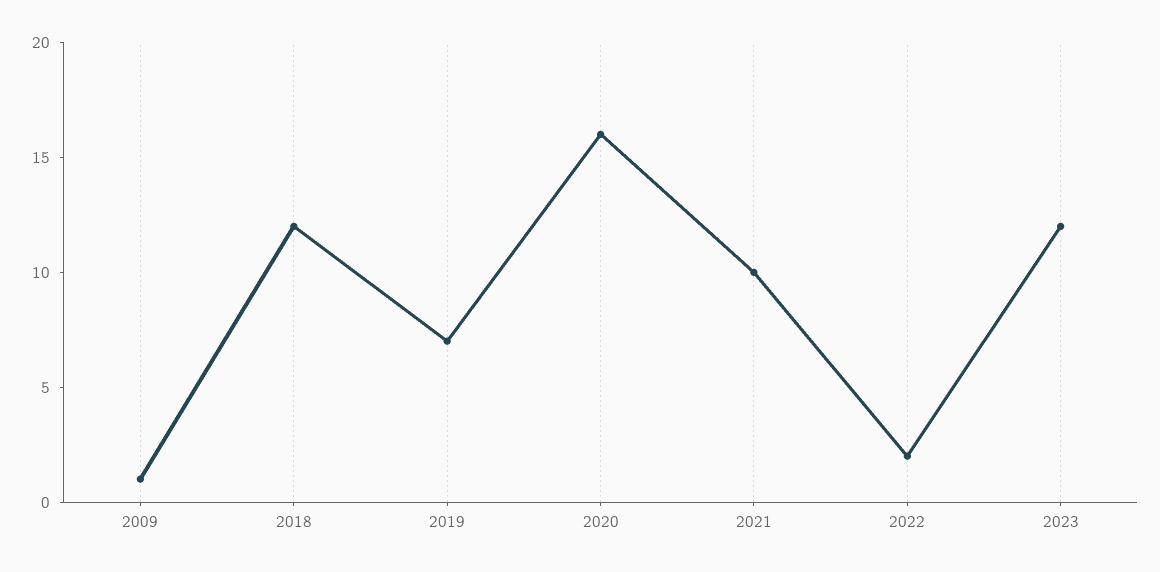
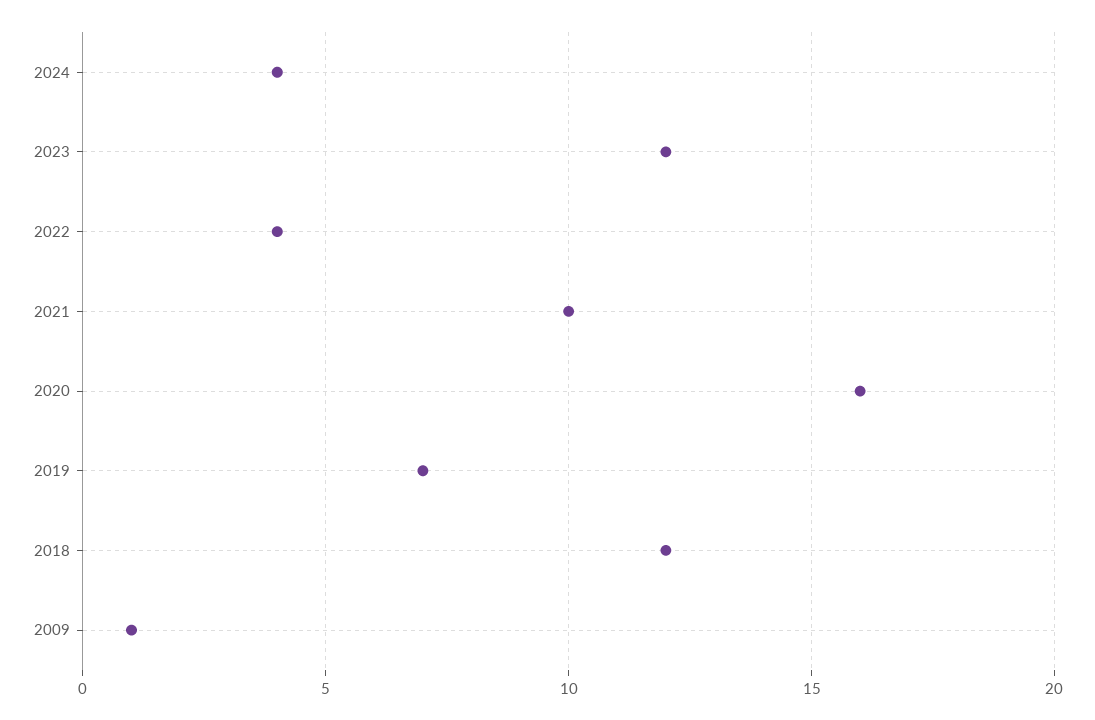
2022: 2 -> 4
2024: none -> 4

